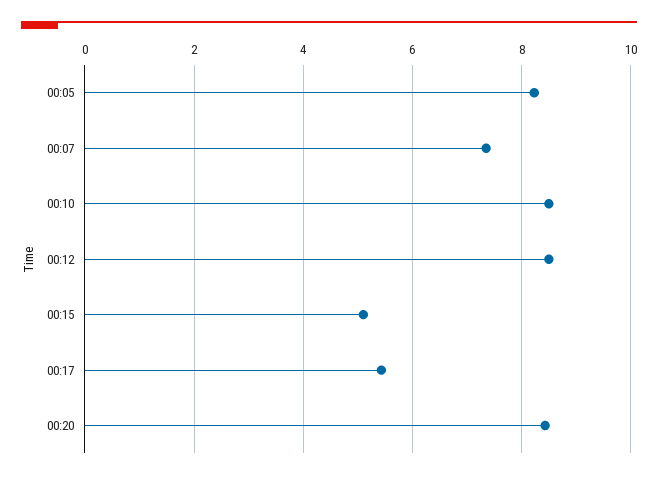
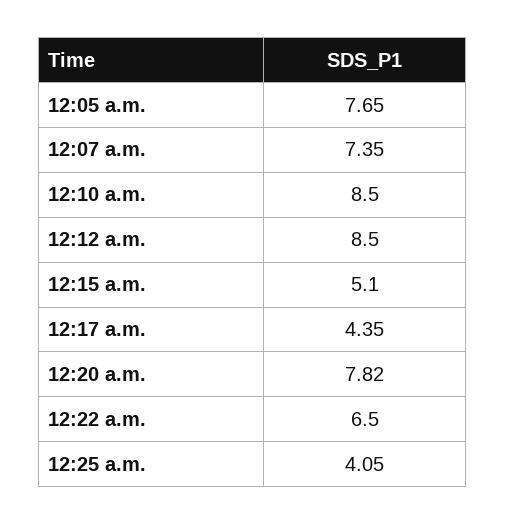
00:05: 8.2 -> 7.65
00:17: 5.4 -> 4.35
00:20: 8.4 -> 7.82
12:22 a.m.: none -> 6.5
12:25 a.m.: none -> 4.05

